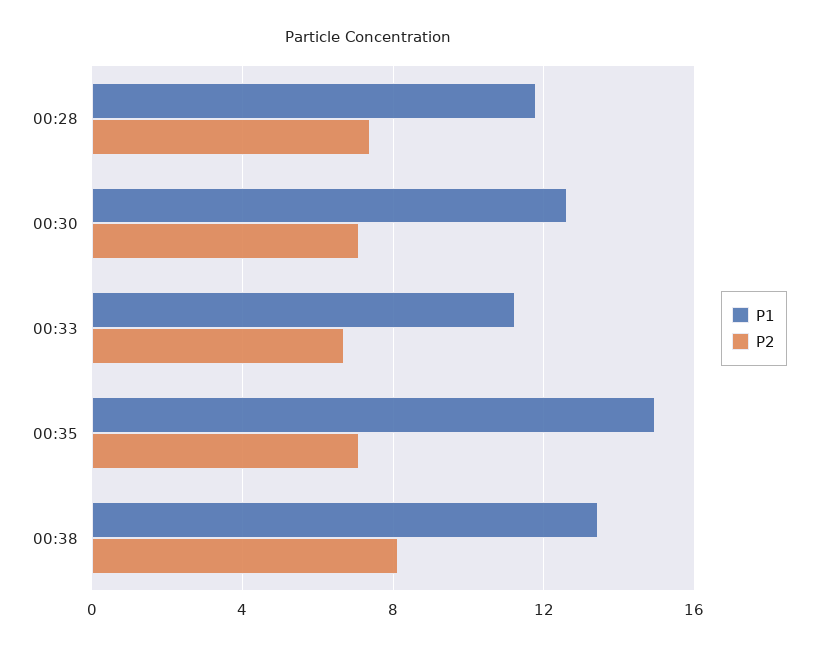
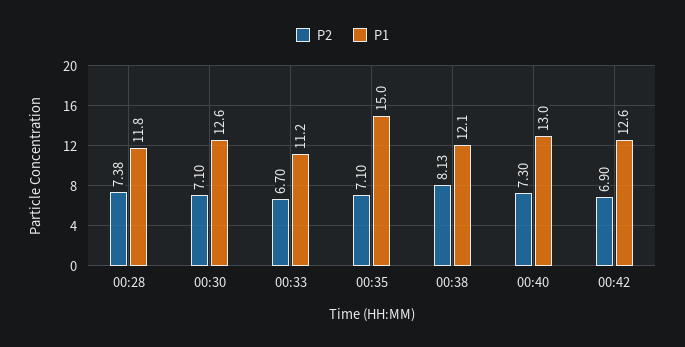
P1, 00:38: 13.5 -> 12.1
P2, 00:40: none -> 7.3
P1, 00:40: none -> 13
P2, 00:42: none -> 6.9
P1, 00:42: none -> 12.6

